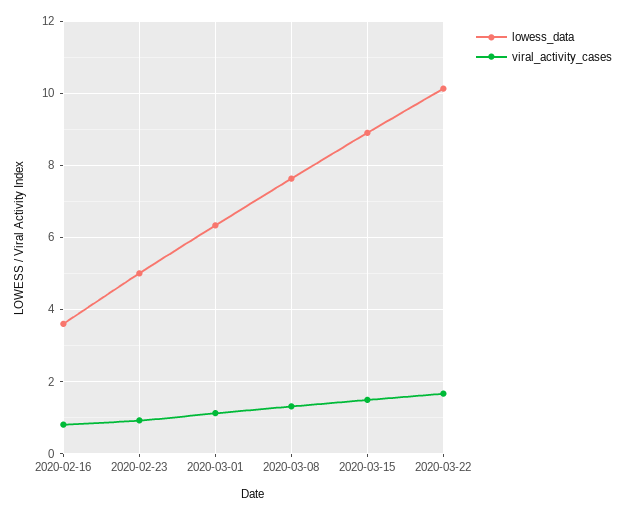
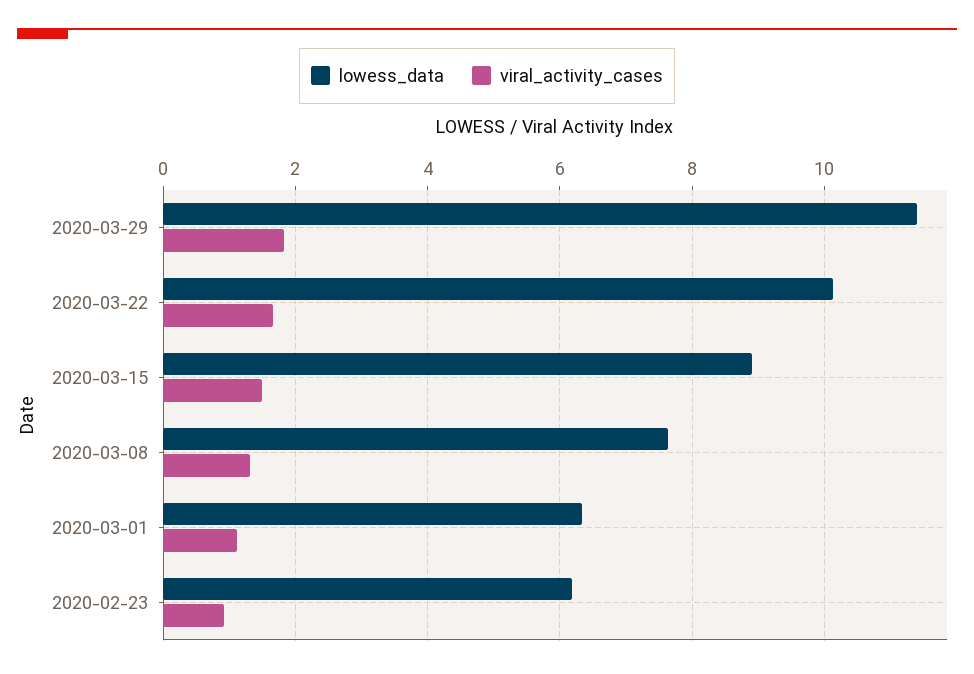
lowess_data, 2020-02-16: 3.6 -> none
viral_activity_cases, 2020-02-16: 0.8 -> none
lowess_data, 2020-02-23: 5 -> 6.2
lowess_data, 2020-03-29: none -> 11.4
viral_activity_cases, 2020-03-29: none -> 1.8

